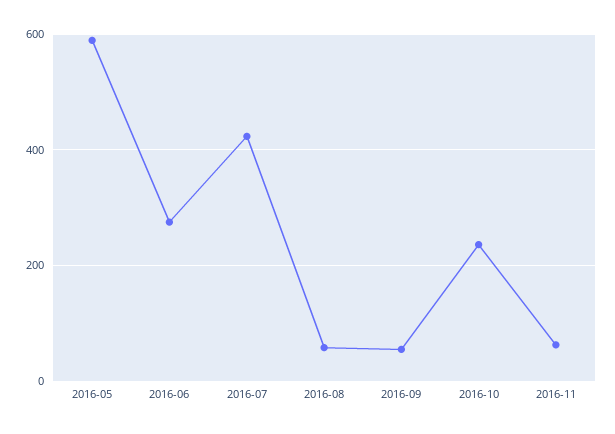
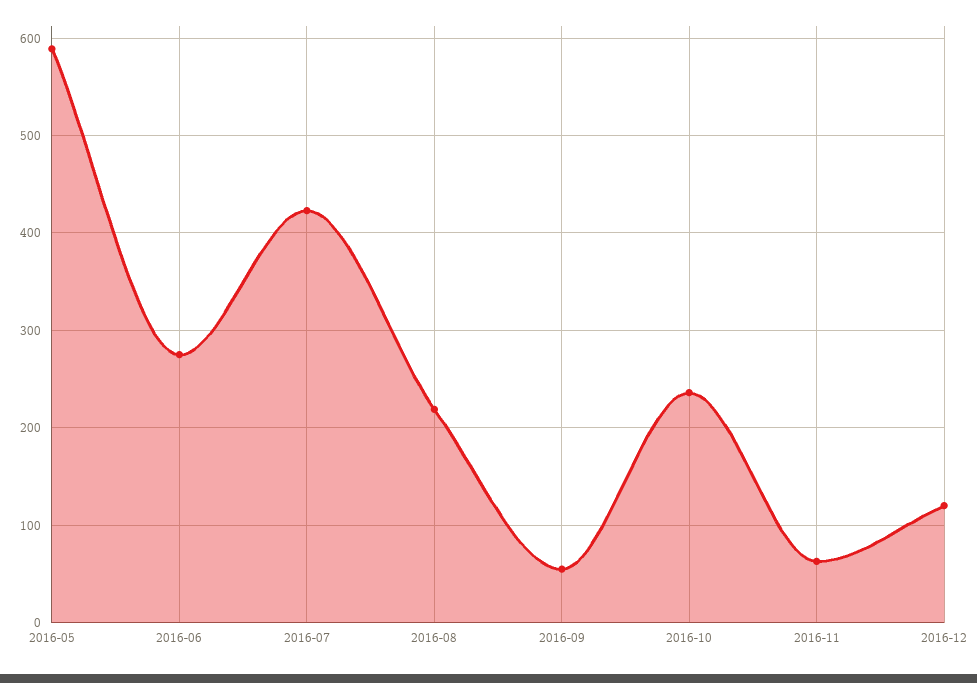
2016-08: 60 -> 220
2016-12: none -> 120

